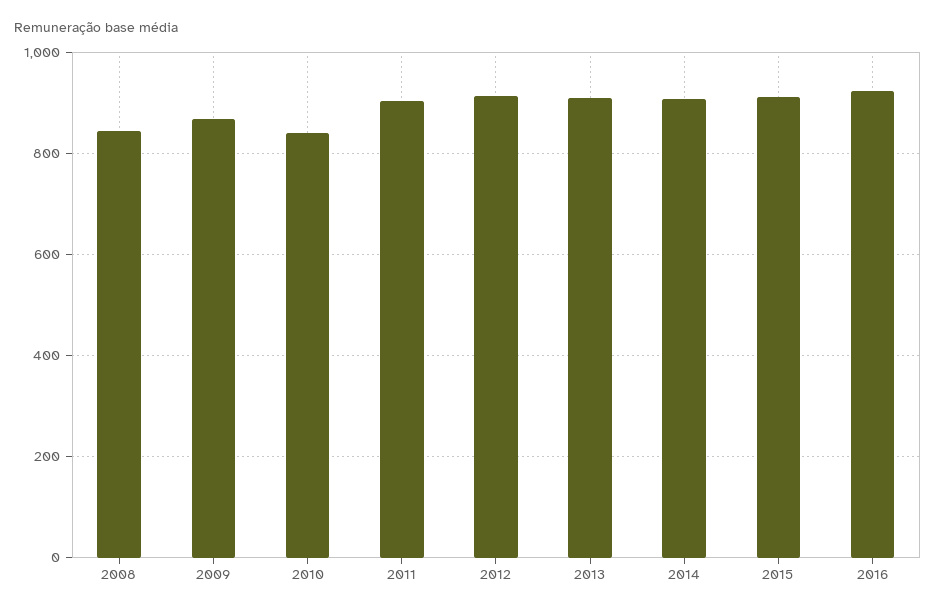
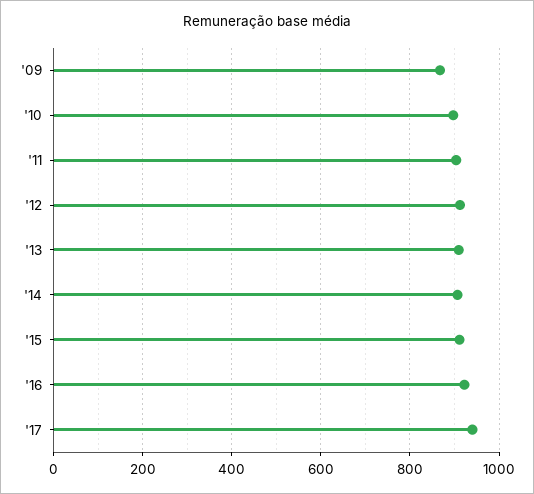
2008: 840 -> none
2010: 840 -> 900
'17: none -> 940

